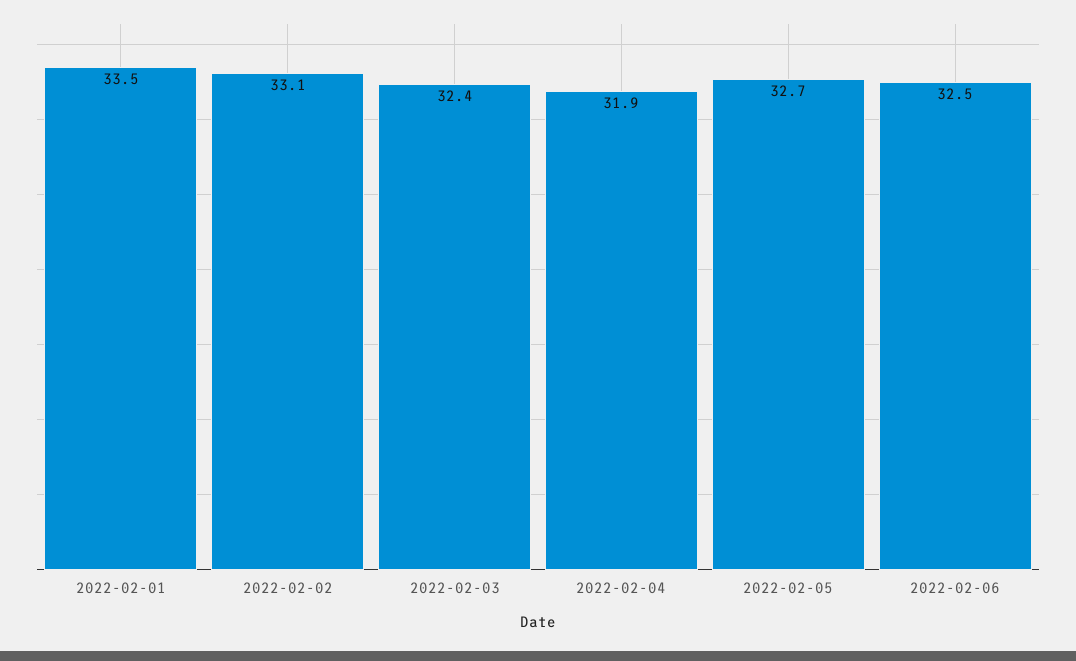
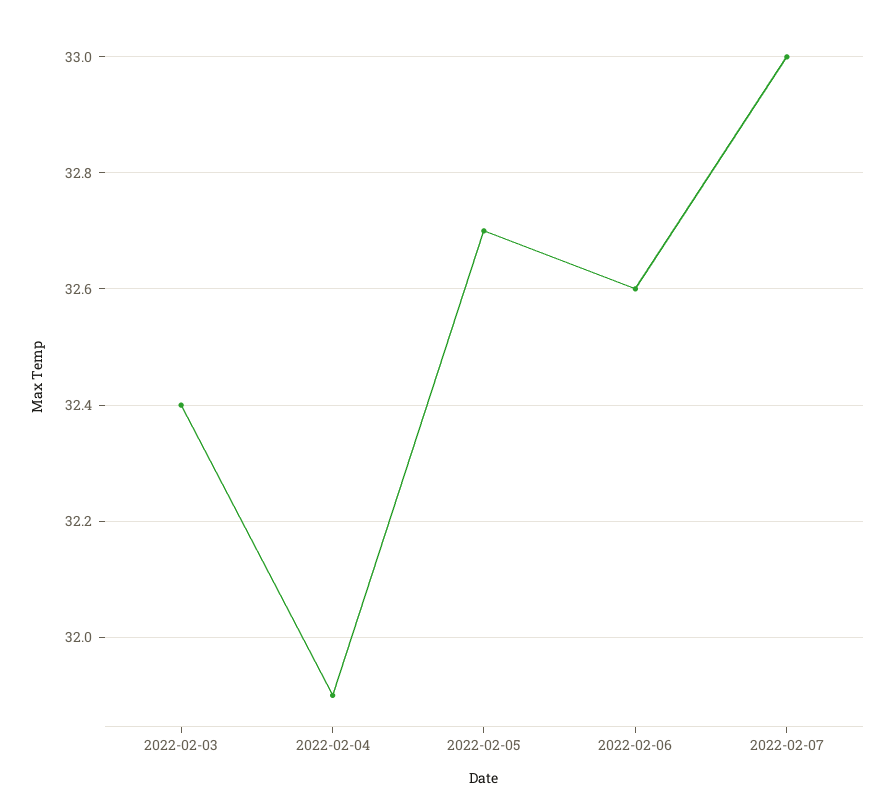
2022-02-01: 33.5 -> none
2022-02-02: 33.1 -> none
2022-02-06: 32.5 -> 32.6
2022-02-07: none -> 33

